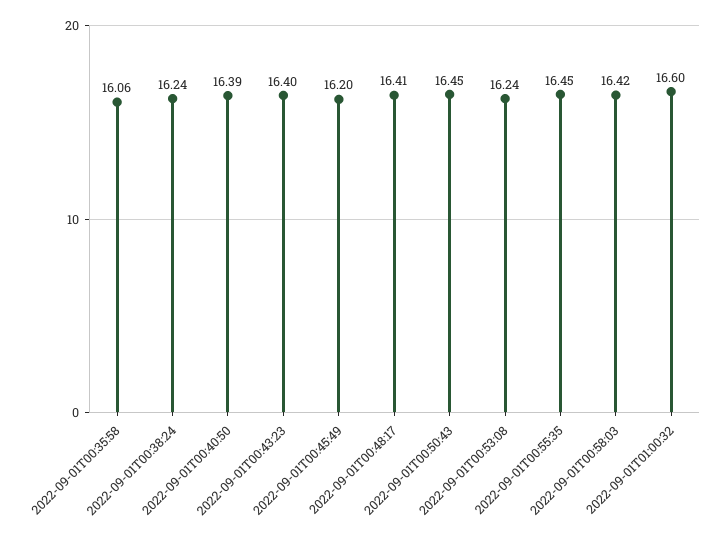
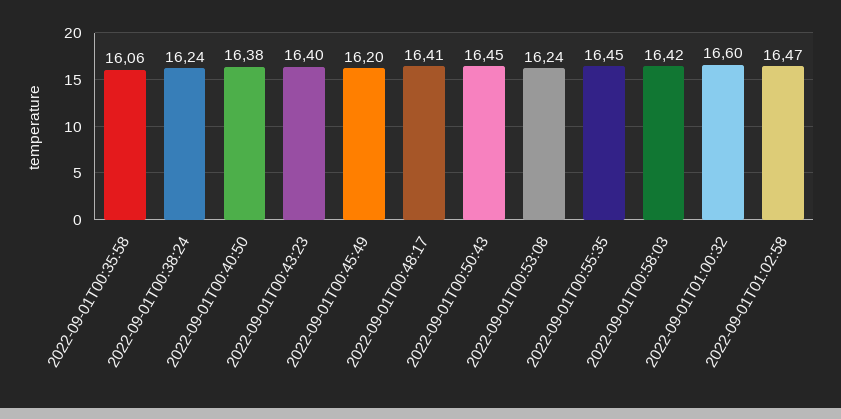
2022-09-01T00:40:50: 16.39 -> 16.38
2022-09-01T01:02:58: none -> 16.47

